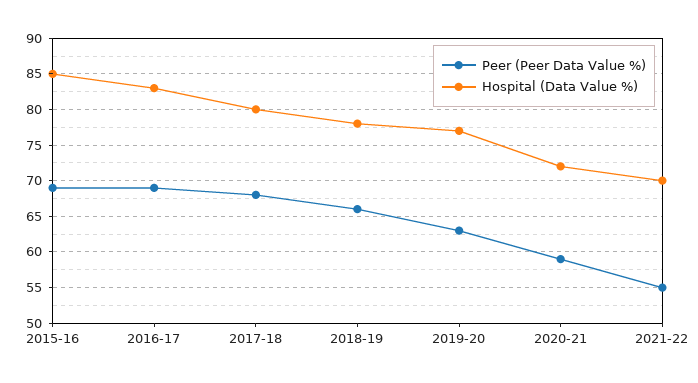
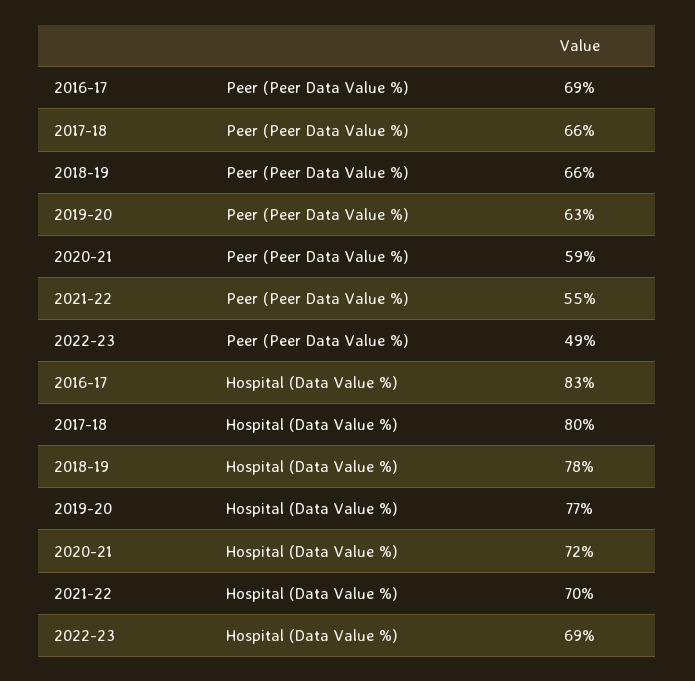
Peer (Peer Data Value %), 2015-16: 69 -> none
Hospital (Data Value %), 2015-16: 85 -> none
Peer (Peer Data Value %), 2017-18: 68 -> 66
Peer (Peer Data Value %), 2022-23: none -> 49
Hospital (Data Value %), 2022-23: none -> 69

